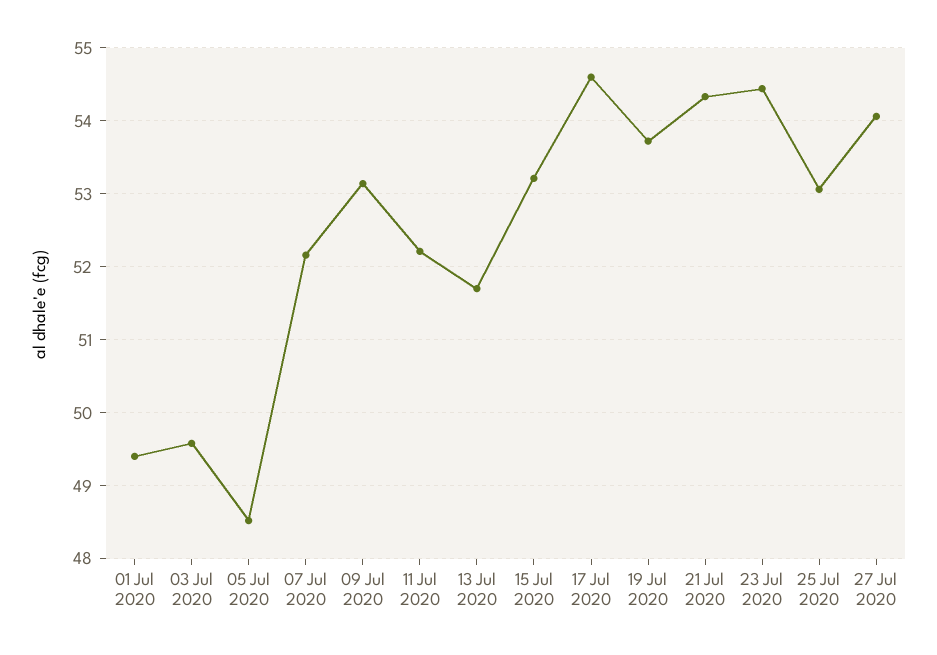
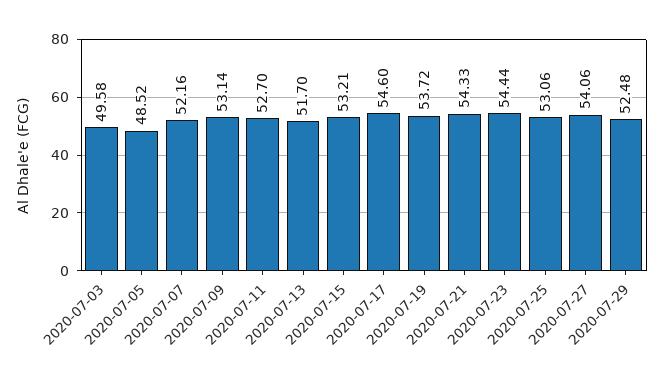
01 Jul 2020: 49.4 -> none
11 Jul 2020: 52.2 -> 52.7
2020-07-29: none -> 52.48

